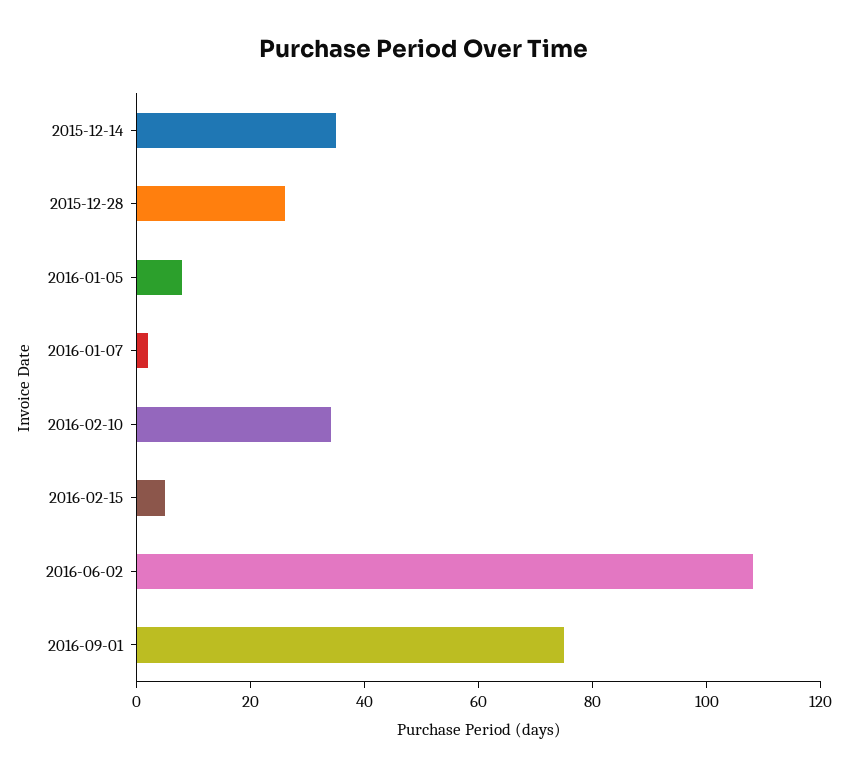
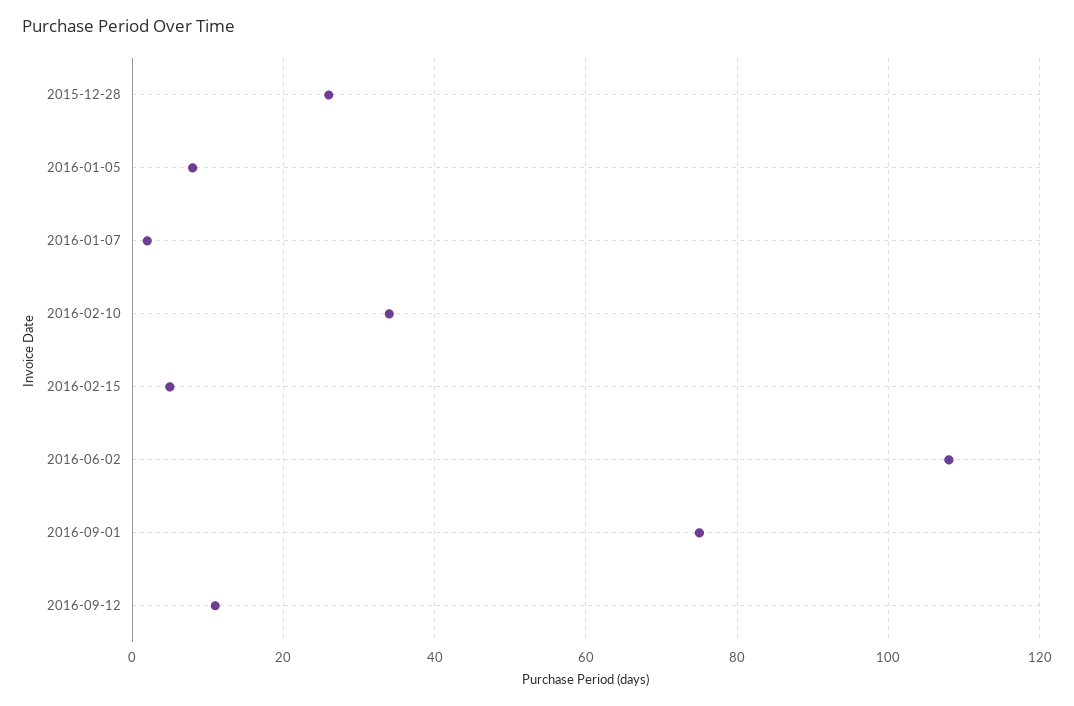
2015-12-14: 35 -> none
2016-09-12: none -> 10

